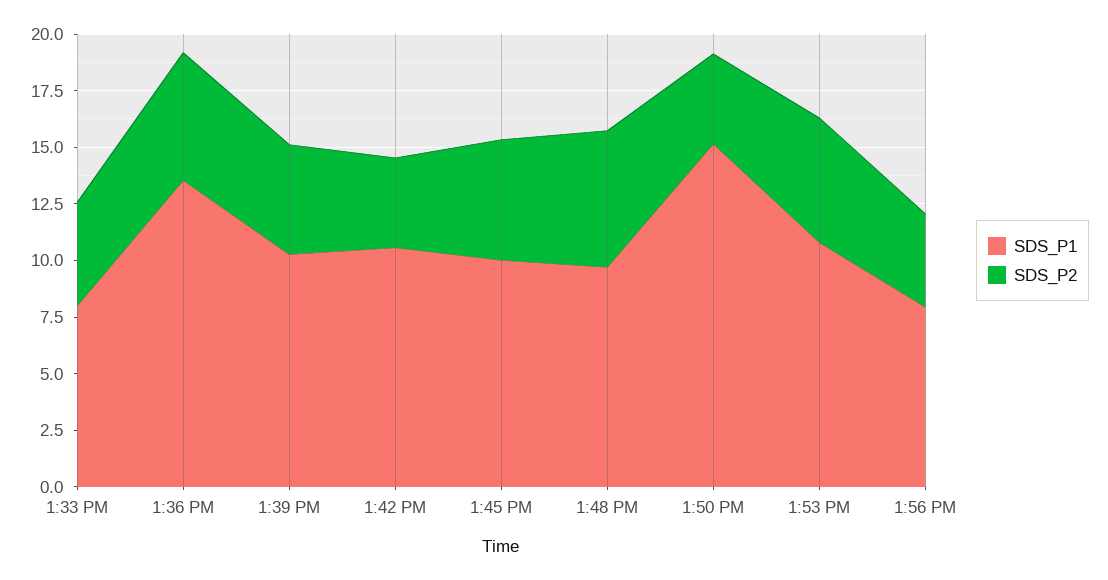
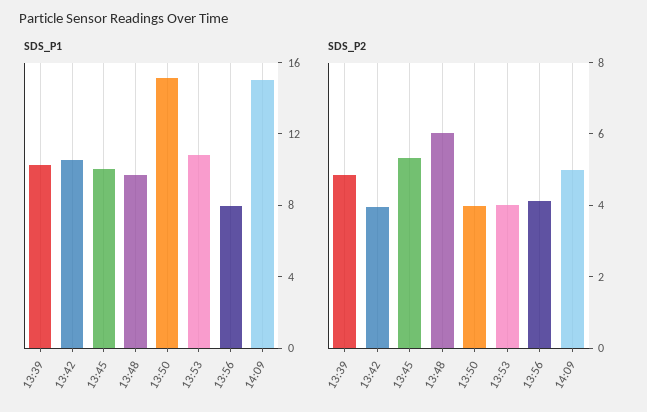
SDS_P1, 1:33 PM: 8 -> none
SDS_P2, 1:33 PM: 4.5 -> none
SDS_P1, 1:36 PM: 13.5 -> none
SDS_P2, 1:36 PM: 5.5 -> none
SDS_P2, 1:53 PM: 5.5 -> 4
SDS_P1, 14:09: none -> 15
SDS_P2, 14:09: none -> 5

